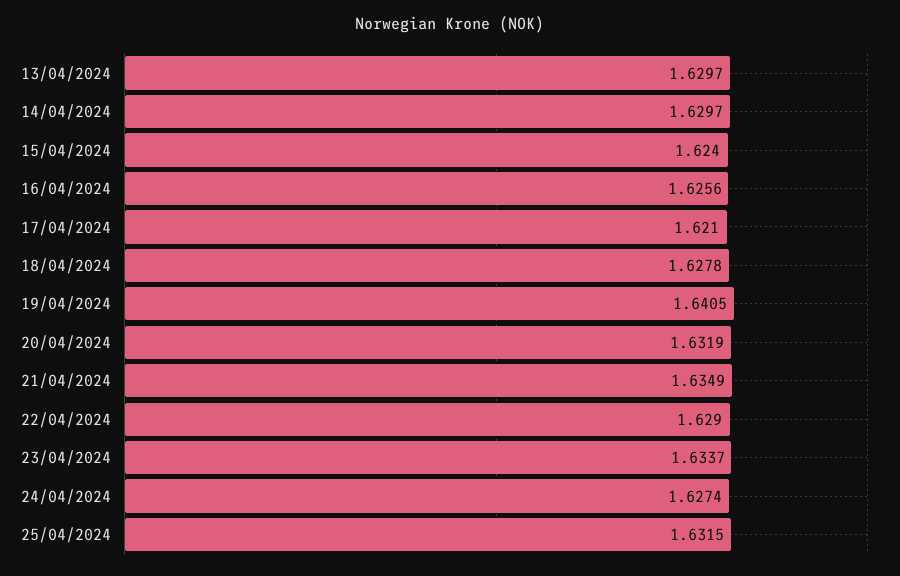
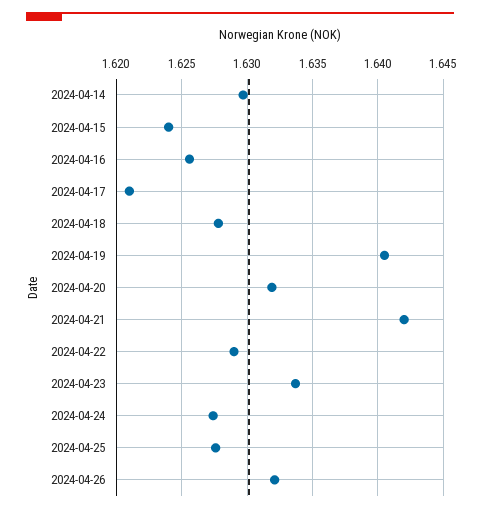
13/04/2024: 1.6297 -> none
21/04/2024: 1.6349 -> 1.642
25/04/2024: 1.6315 -> 1.6275
2024-04-26: none -> 1.632

